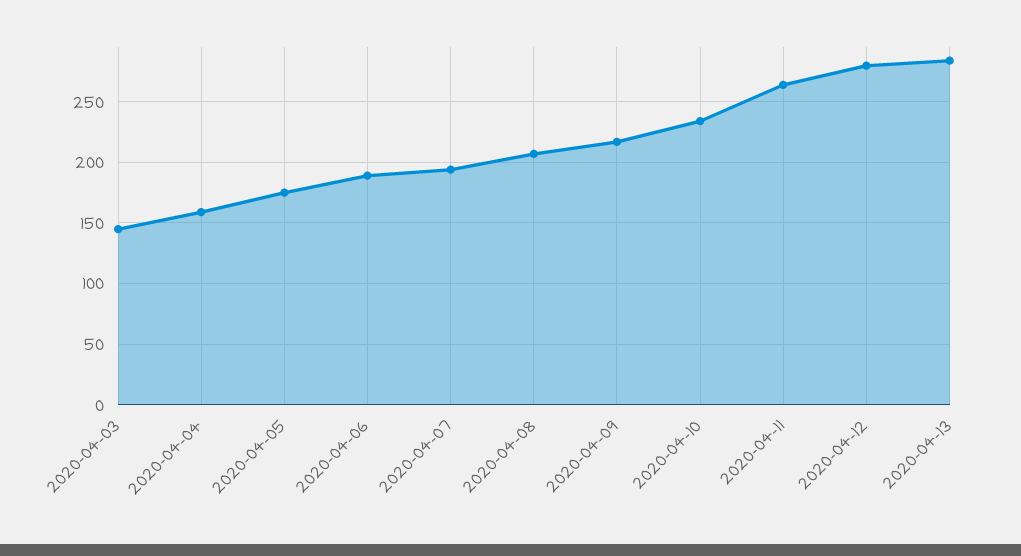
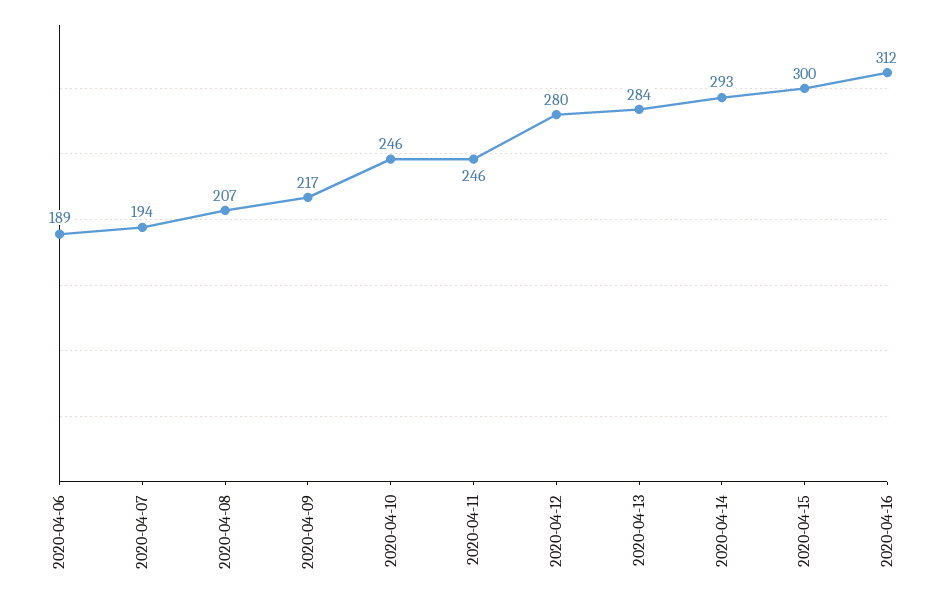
2020-04-03: 145 -> none
2020-04-04: 160 -> none
2020-04-05: 175 -> none
2020-04-10: 235 -> 246
2020-04-11: 265 -> 246
2020-04-14: none -> 293
2020-04-15: none -> 300
2020-04-16: none -> 312

